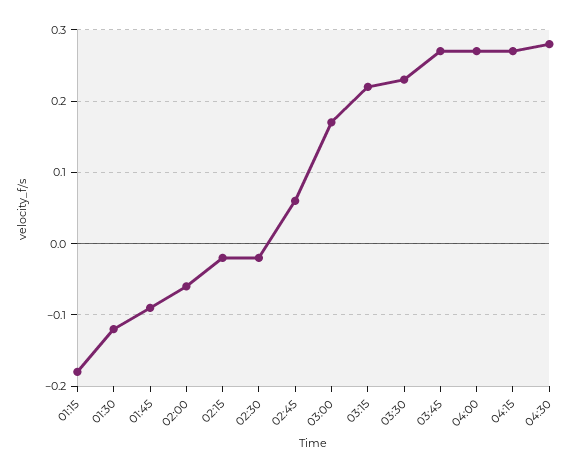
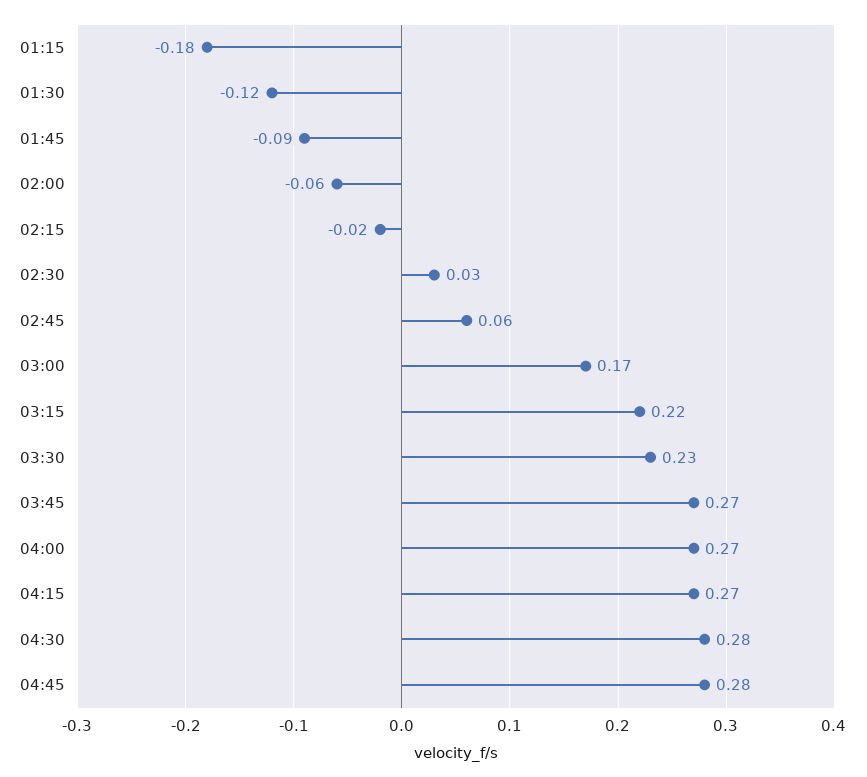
02:30: -0.02 -> 0.03
04:45: none -> 0.28

